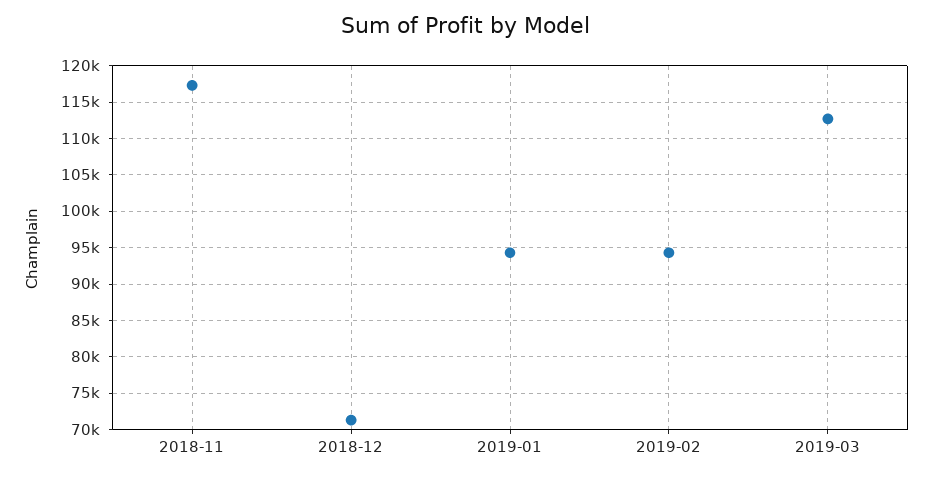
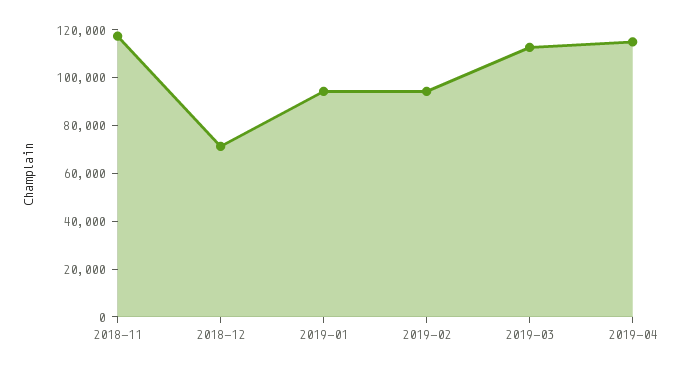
2019-04: none -> 115000

